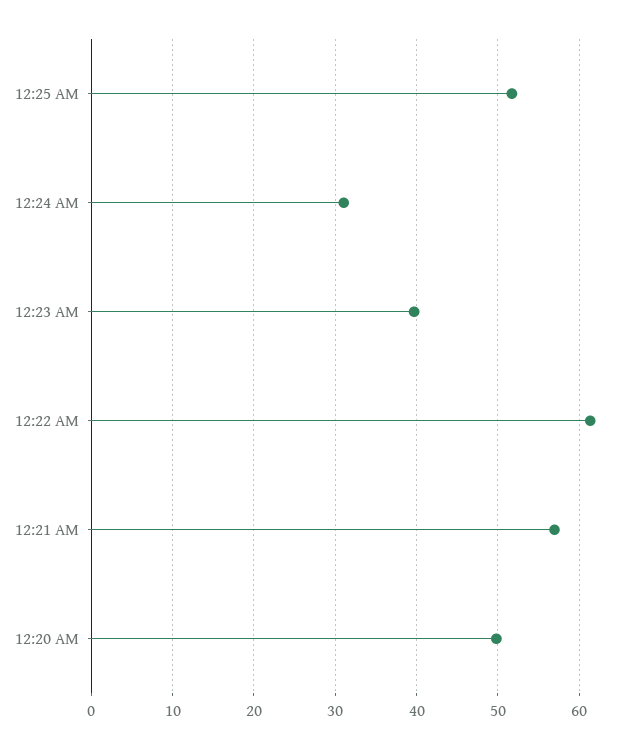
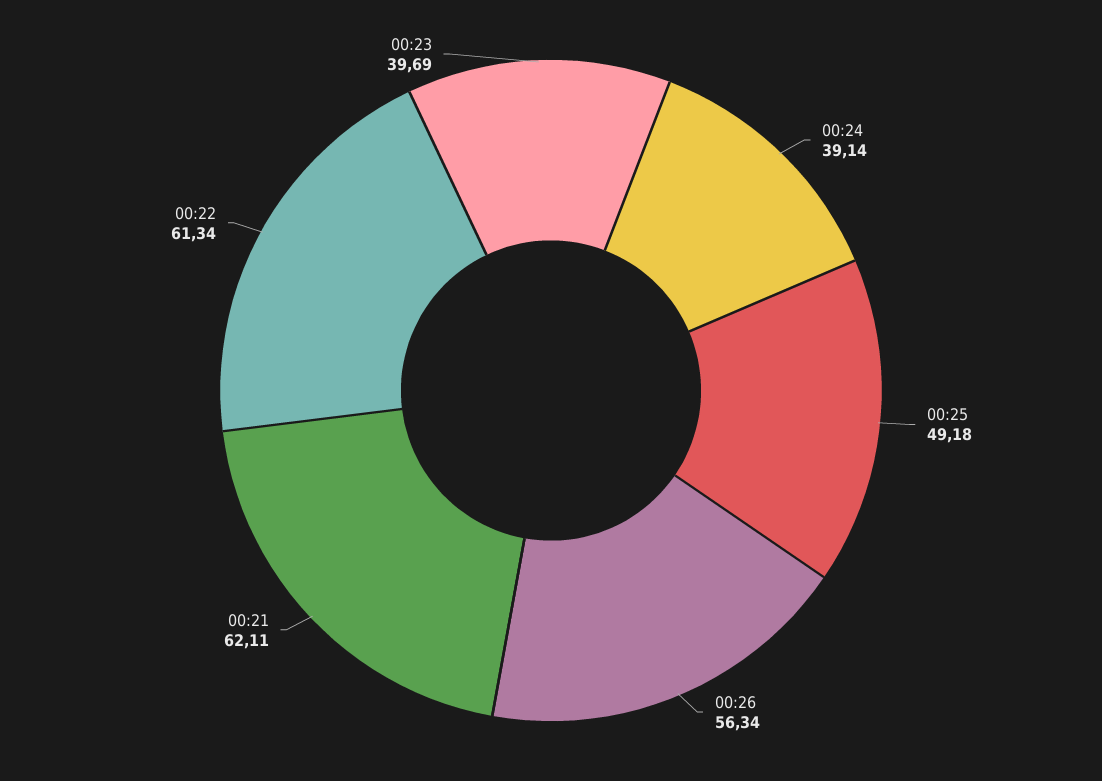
12:25 AM: 52 -> 49.18
12:24 AM: 31 -> 39.14
12:21 AM: 57 -> 62.11
12:20 AM: 50 -> none
00:26: none -> 56.34

